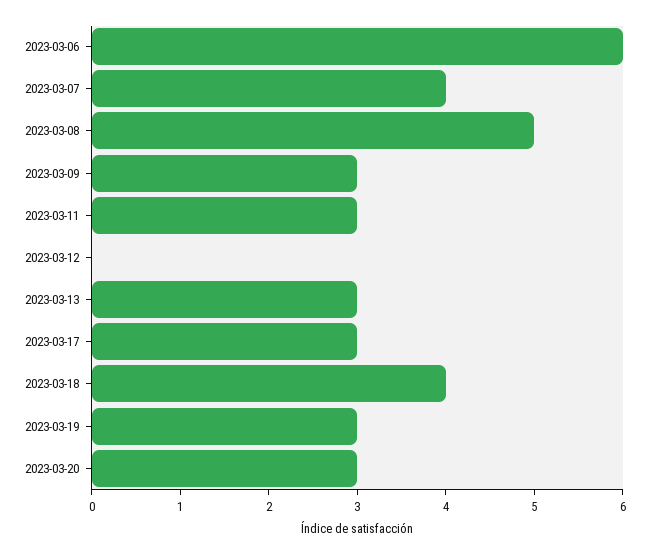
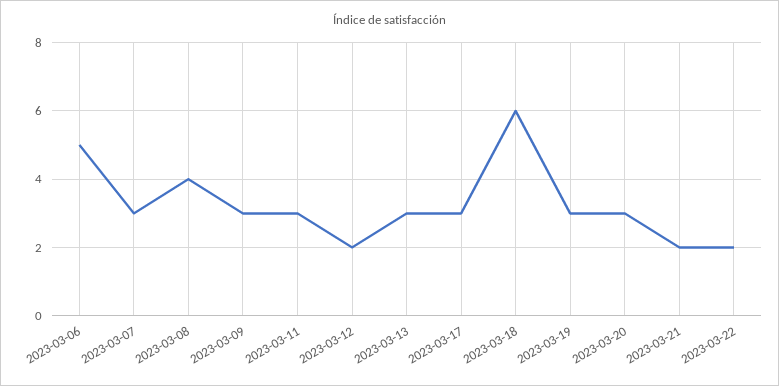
2023-03-06: 6 -> 5
2023-03-07: 4 -> 3
2023-03-08: 5 -> 4
2023-03-12: 0 -> 2
2023-03-18: 4 -> 6
2023-03-21: none -> 2
2023-03-22: none -> 2

